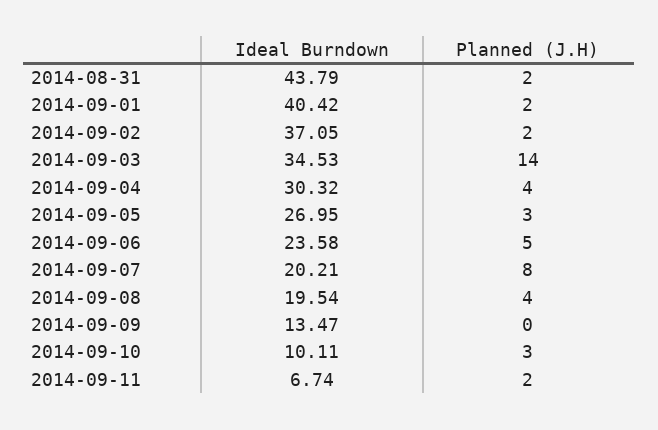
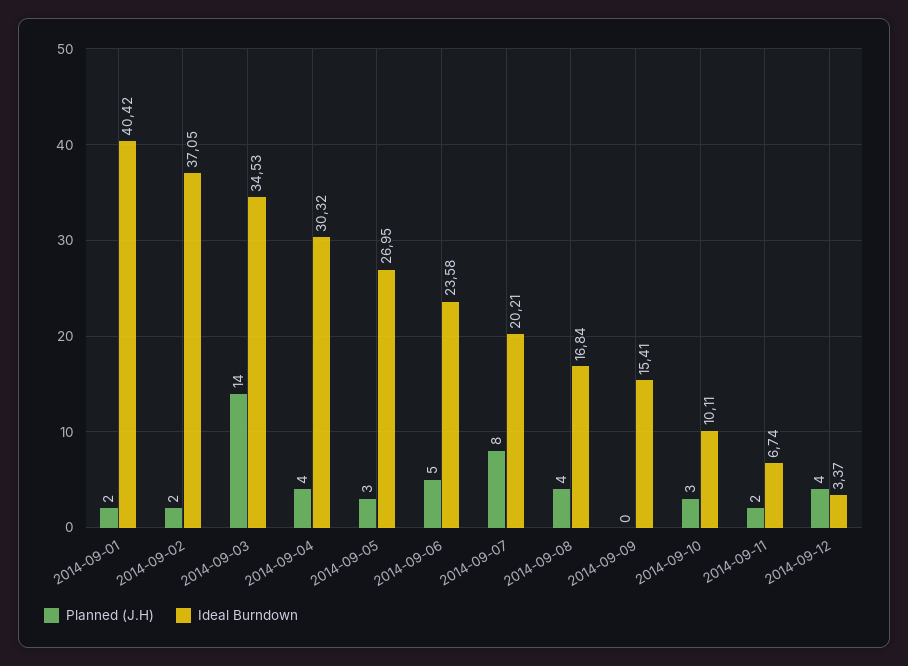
Ideal Burndown, 2014-08-31: 43.79 -> none
Planned (J.H), 2014-08-31: 2 -> none
Ideal Burndown, 2014-09-08: 19.54 -> 16.84
Ideal Burndown, 2014-09-09: 13.47 -> 15.41
Planned (J.H), 2014-09-12: none -> 4
Ideal Burndown, 2014-09-12: none -> 3.37

